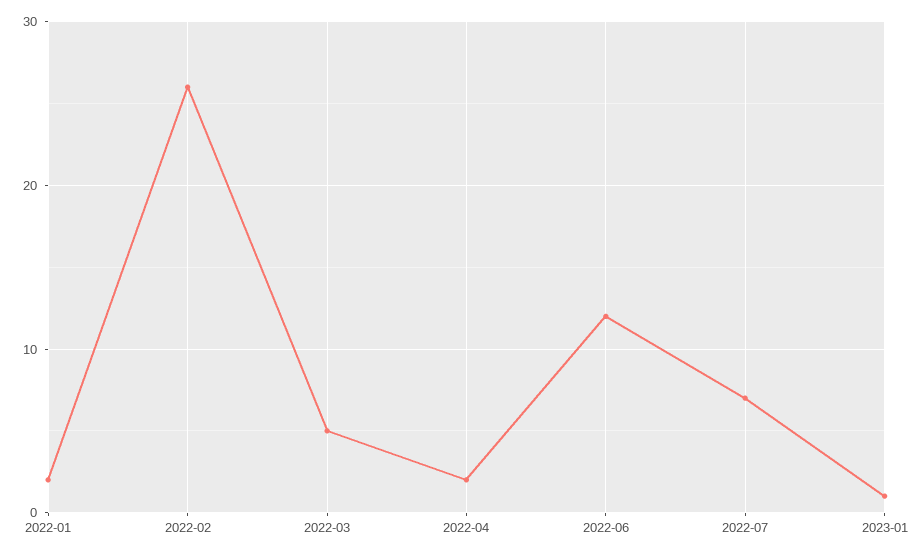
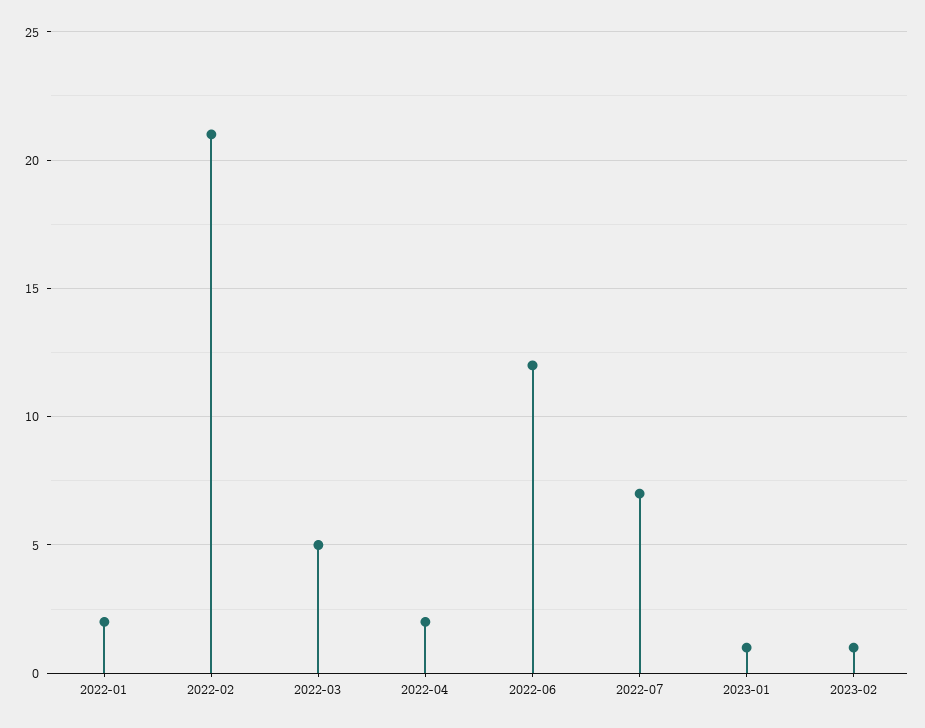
2022-02: 26 -> 21
2023-02: none -> 1

